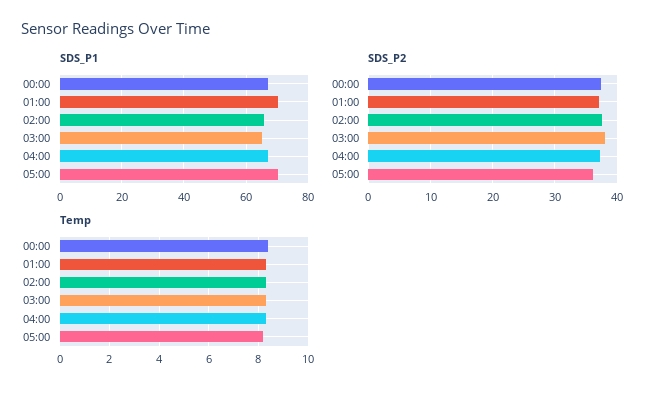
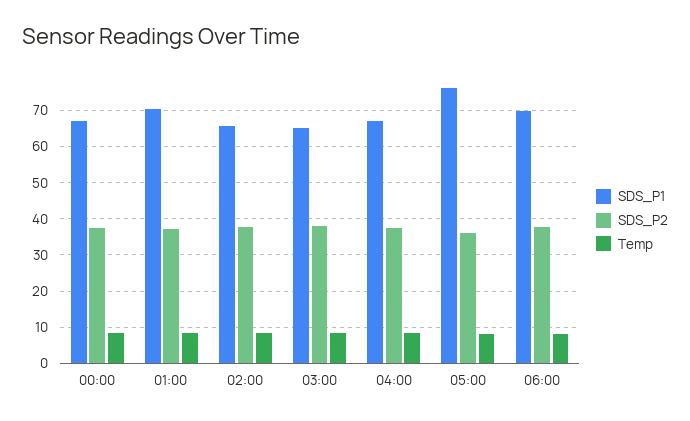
SDS_P1, 05:00: 70 -> 76
SDS_P1, 06:00: none -> 70
SDS_P2, 06:00: none -> 38
Temp, 06:00: none -> 8

